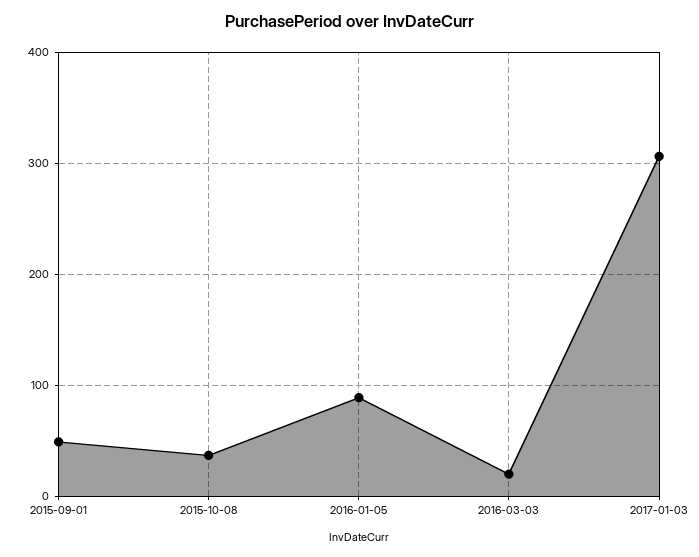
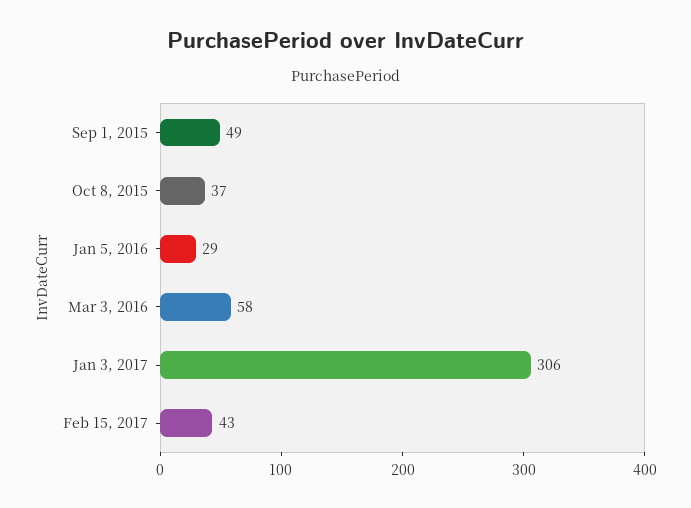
2016-01-05: 90 -> 29
2016-03-03: 20 -> 58
Feb 15, 2017: none -> 43

